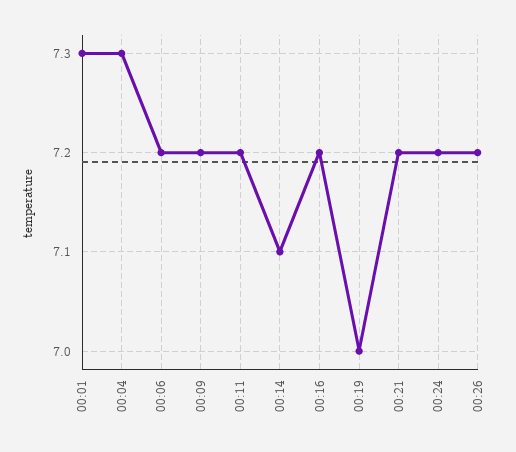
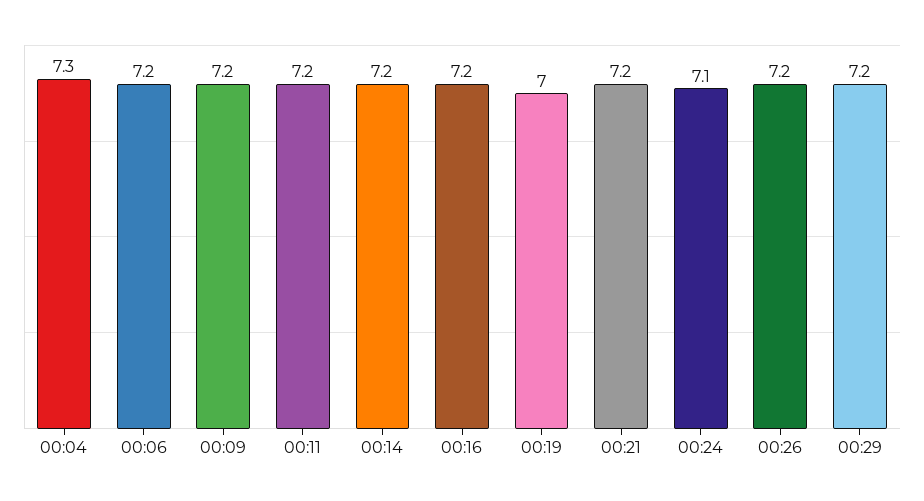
00:01: 7.3 -> none
00:14: 7.1 -> 7.2
00:24: 7.2 -> 7.1
00:29: none -> 7.2

